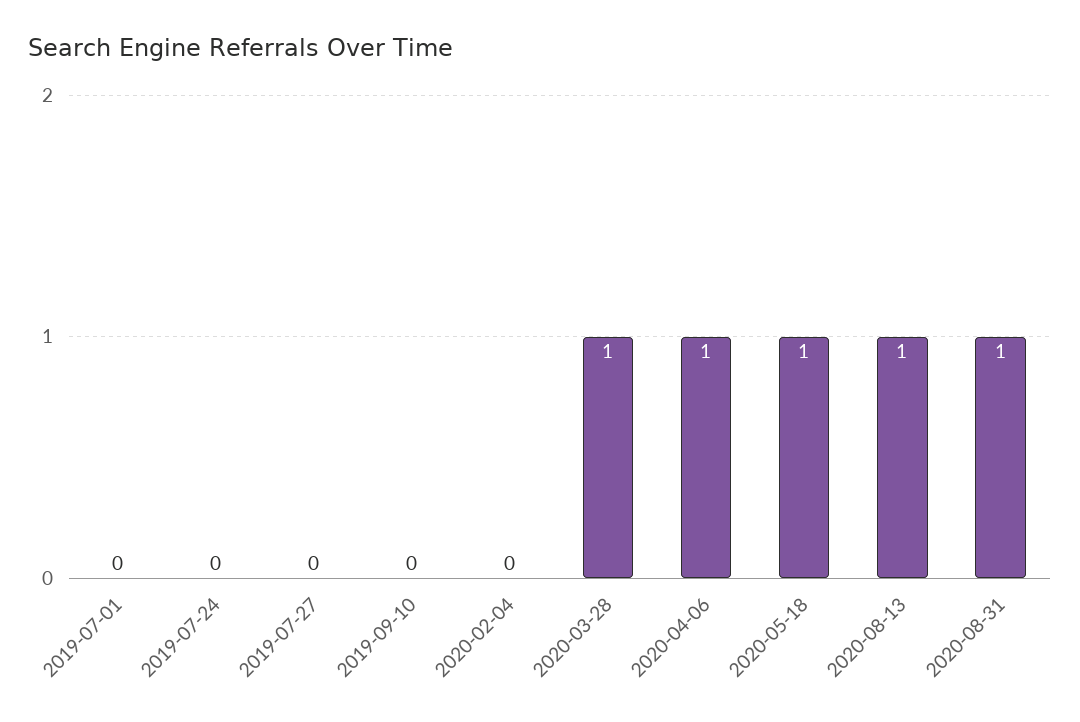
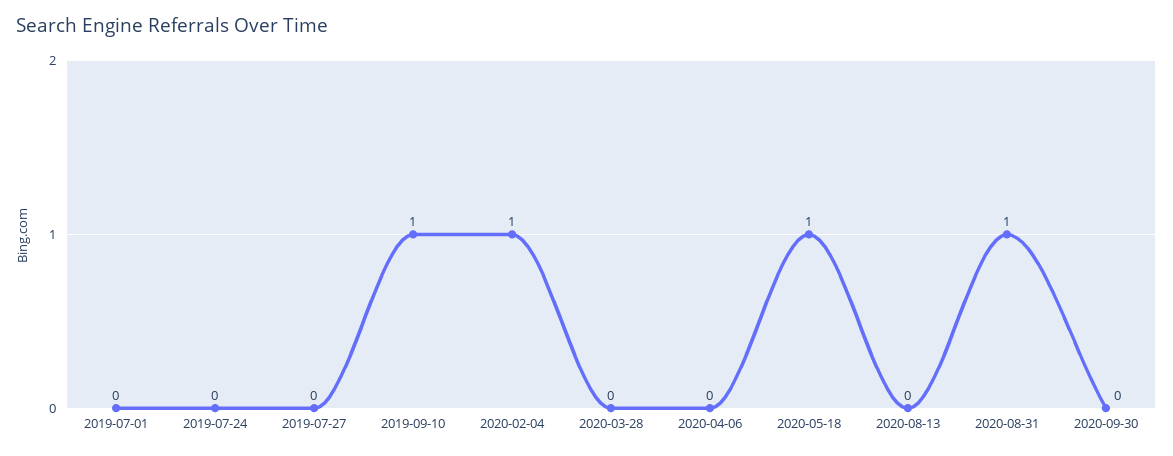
2019-09-10: 0 -> 1
2020-02-04: 0 -> 1
2020-03-28: 1 -> 0
2020-04-06: 1 -> 0
2020-08-13: 1 -> 0
2020-09-30: none -> 0

